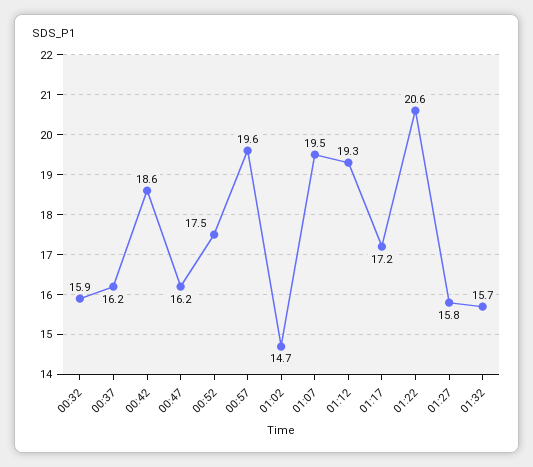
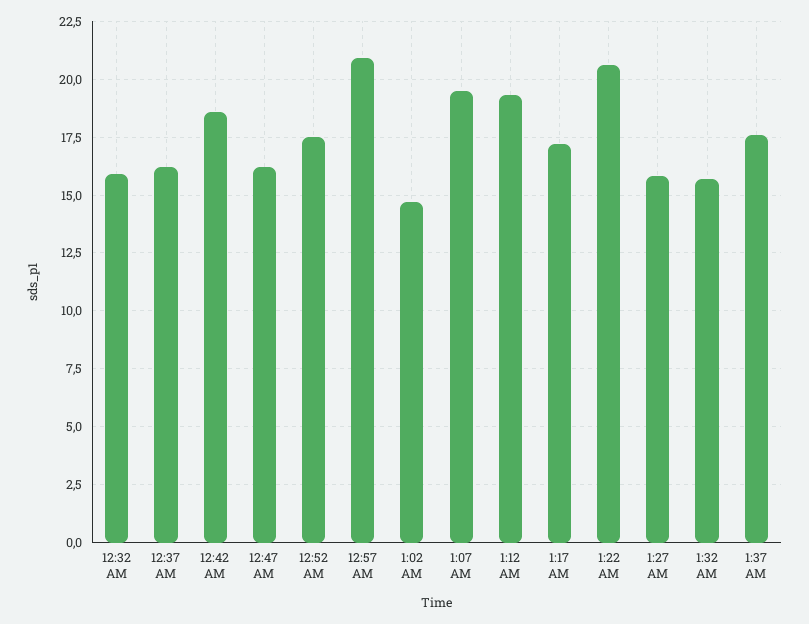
00:57: 19.6 -> 21
1:37 AM: none -> 17.5

